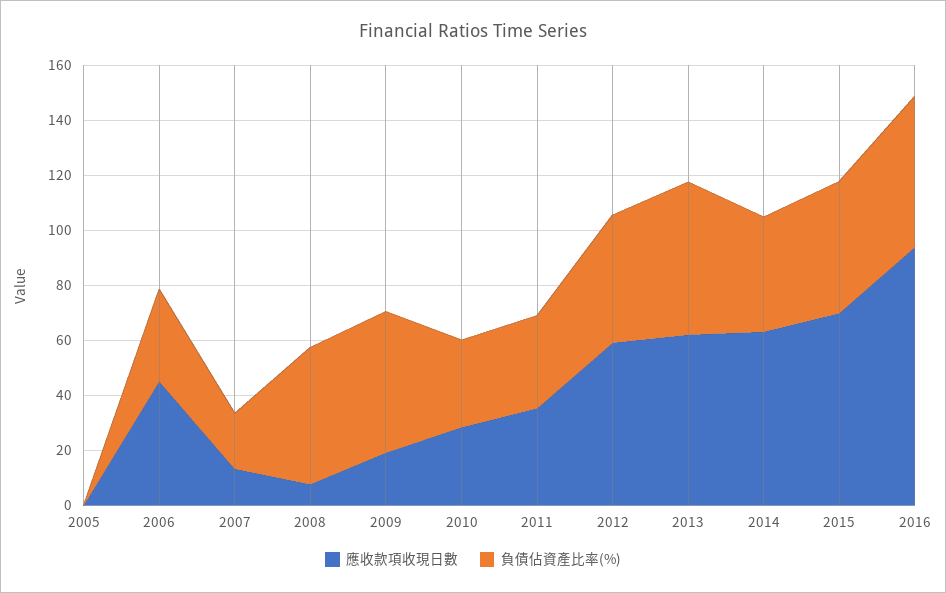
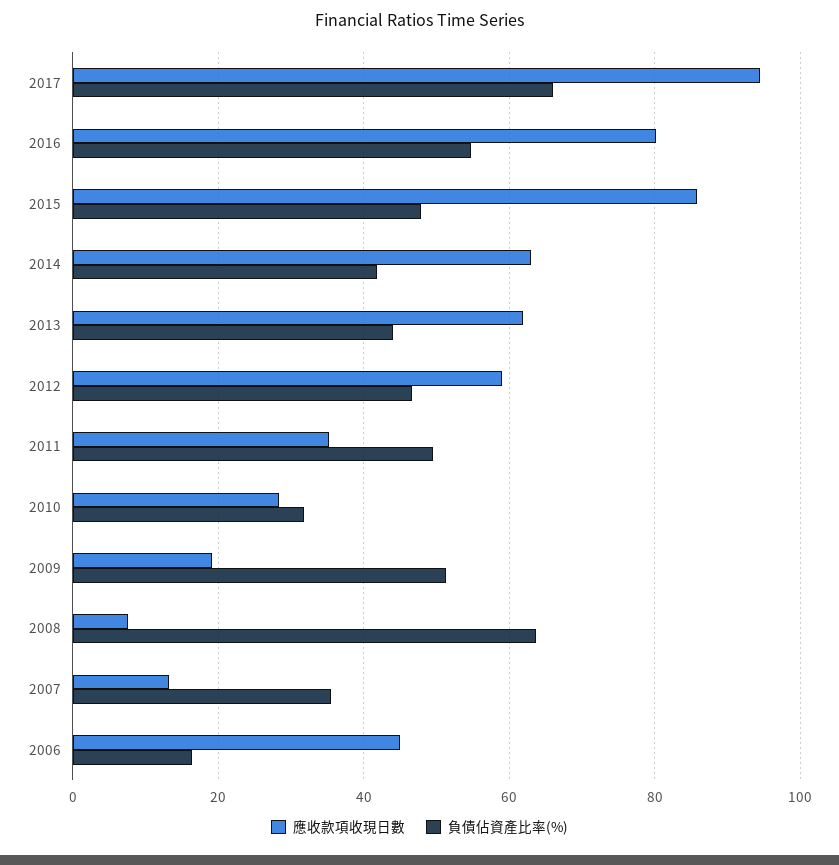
應收款項收現日數, 2005: 0 -> none
負債佔資產比率(%), 2005: 0 -> none
負債佔資產比率(%), 2006: 35 -> 16
負債佔資產比率(%), 2007: 20 -> 36
負債佔資產比率(%), 2008: 50 -> 64
負債佔資產比率(%), 2011: 35 -> 50
負債佔資產比率(%), 2013: 55 -> 44
應收款項收現日數, 2015: 70 -> 86
應收款項收現日數, 2016: 95 -> 80
應收款項收現日數, 2017: none -> 94
負債佔資產比率(%), 2017: none -> 66

